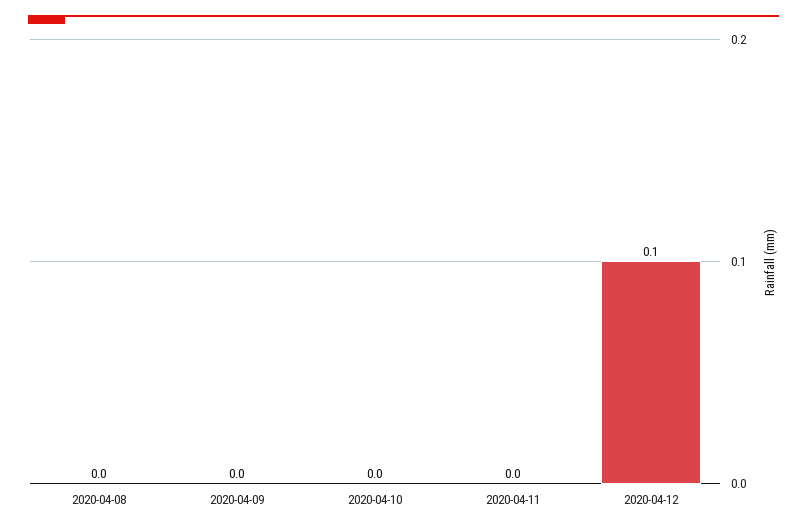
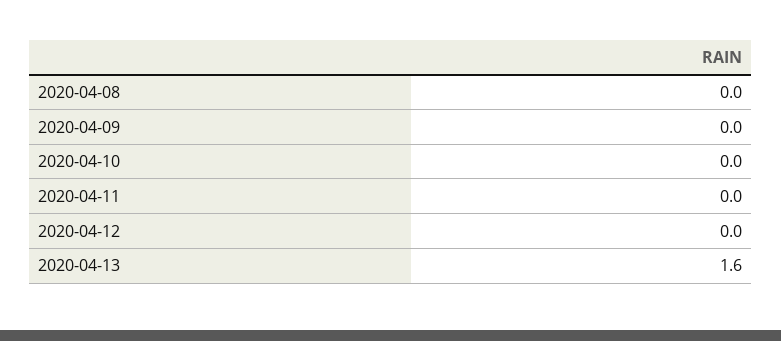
2020-04-12: 0.1 -> 0
2020-04-13: none -> 1.6

